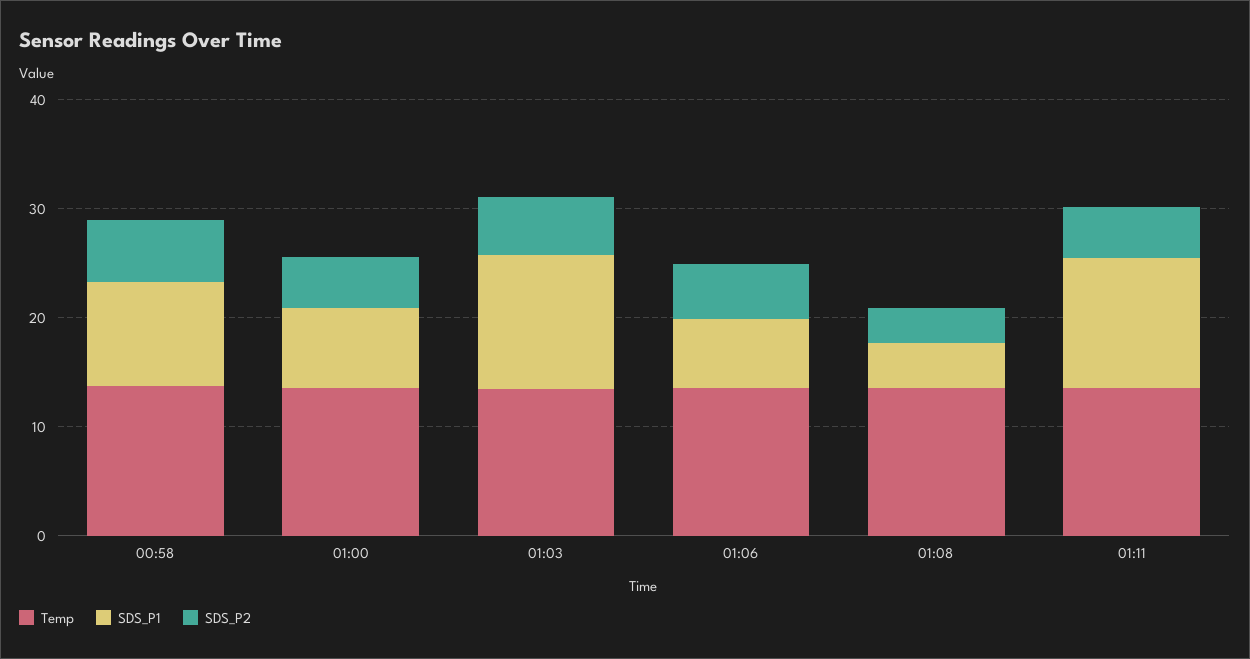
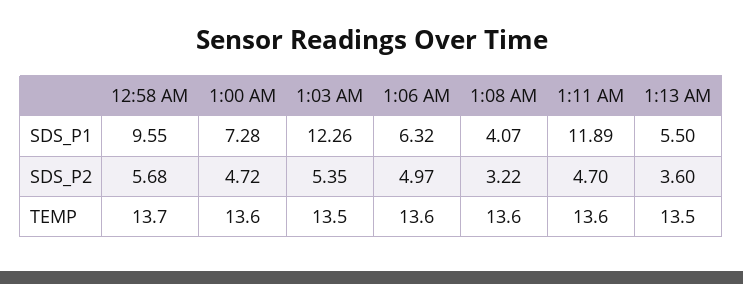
SDS_P1, 1:13 AM: none -> 5.5
SDS_P2, 1:13 AM: none -> 3.6
Temp, 1:13 AM: none -> 13.5

